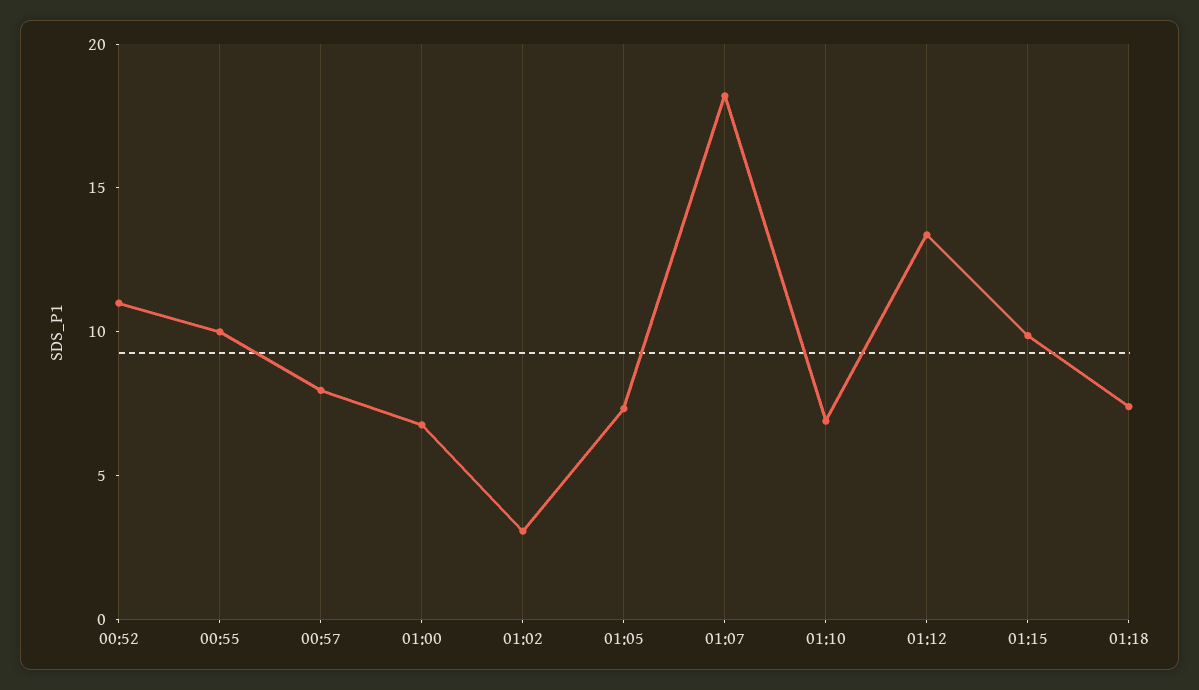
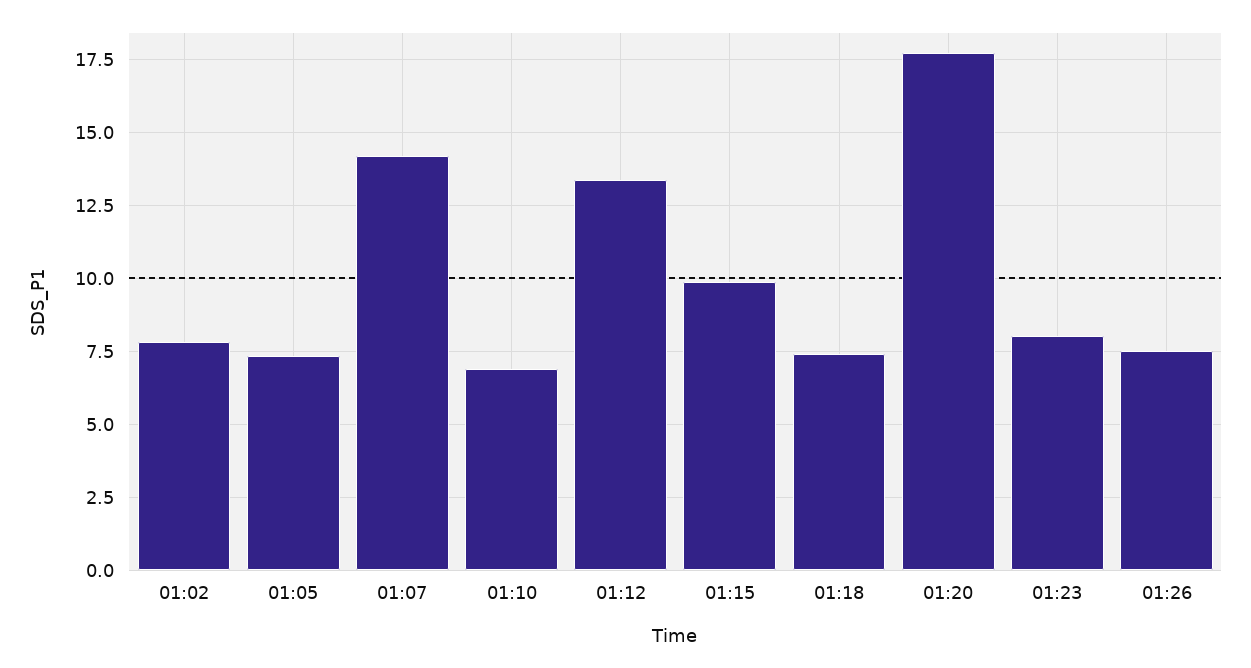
00:52: 11 -> none
00:55: 10 -> none
00:57: 8 -> none
01:00: 7 -> none
01:02: 3 -> 7.75
01:07: 18 -> 14.25
01:20: none -> 17.75
01:23: none -> 8
01:26: none -> 7.5

